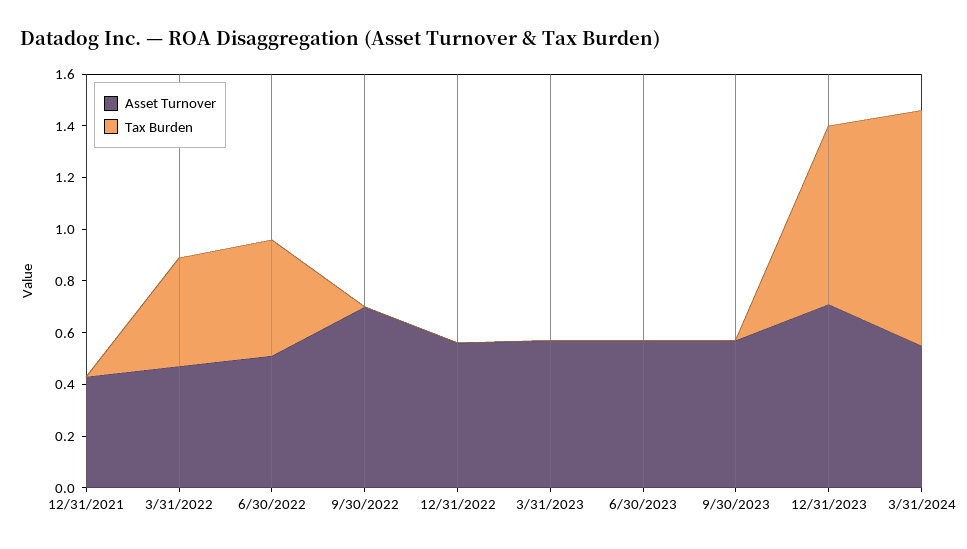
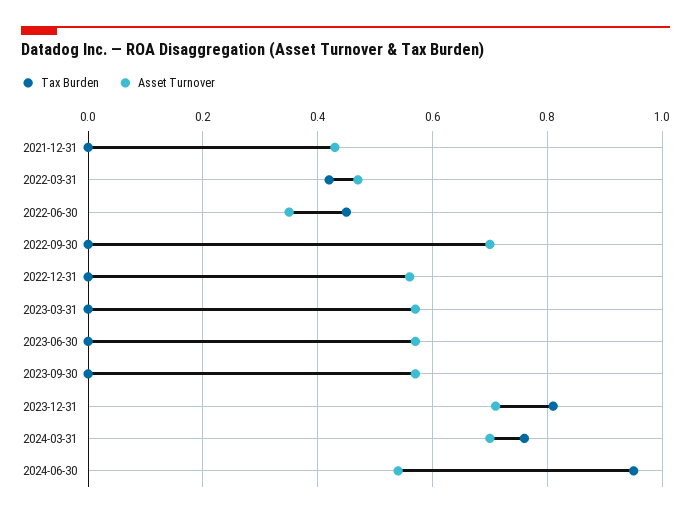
Asset Turnover, 6/30/2022: 0.5 -> 0.35
Tax Burden, 12/31/2023: 0.7 -> 0.8
Asset Turnover, 3/31/2024: 0.55 -> 0.7
Tax Burden, 3/31/2024: 0.9 -> 0.75
Tax Burden, 2024-06-30: none -> 0.95
Asset Turnover, 2024-06-30: none -> 0.55

